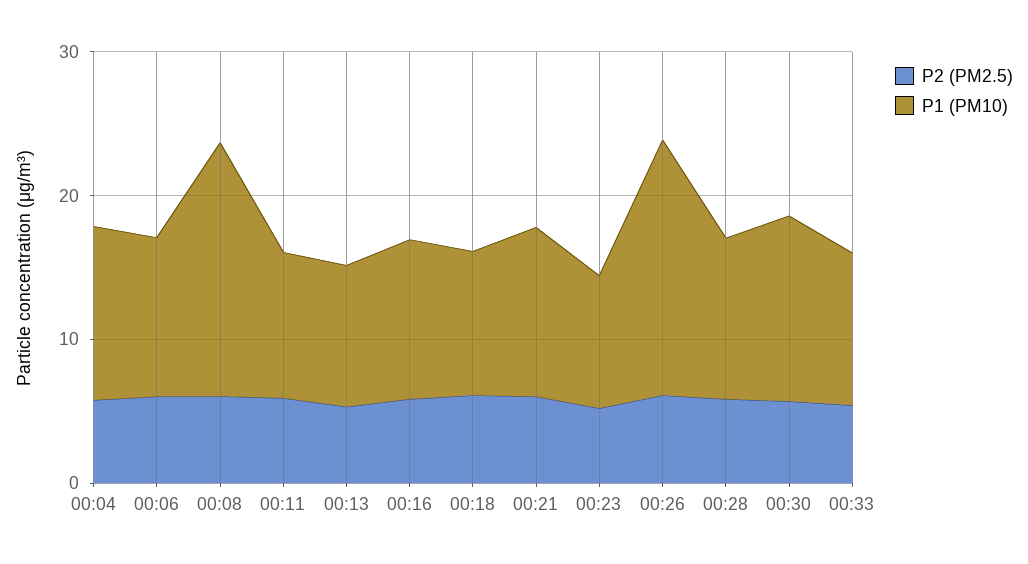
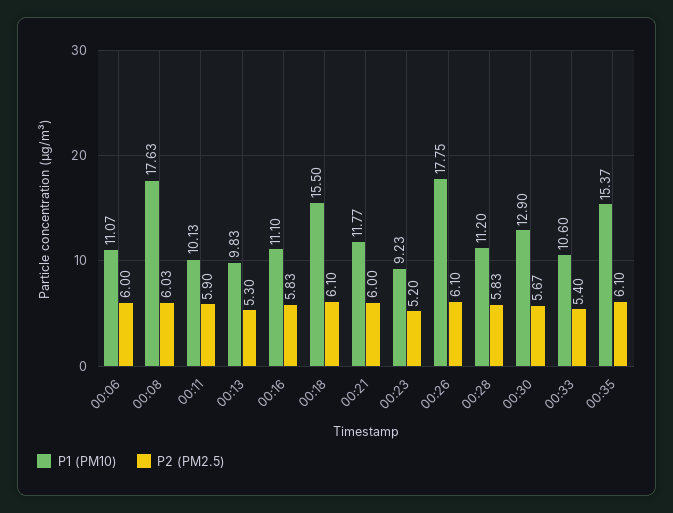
P2 (PM2.5), 00:04: 6 -> none
P1 (PM10), 00:04: 12 -> none
P1 (PM10), 00:18: 10 -> 15.5
P1 (PM10), 00:35: none -> 15.37
P2 (PM2.5), 00:35: none -> 6.1

